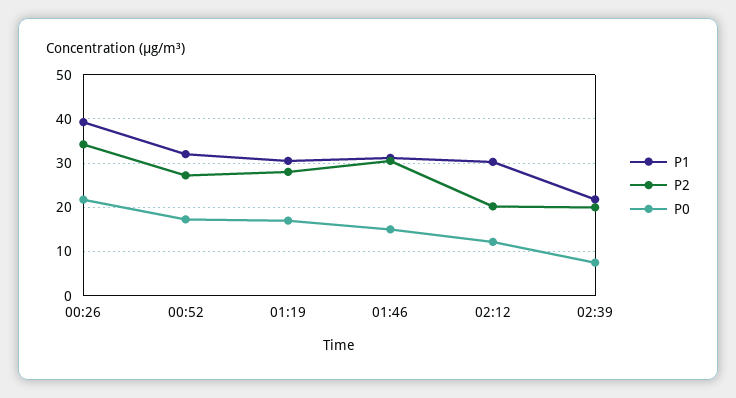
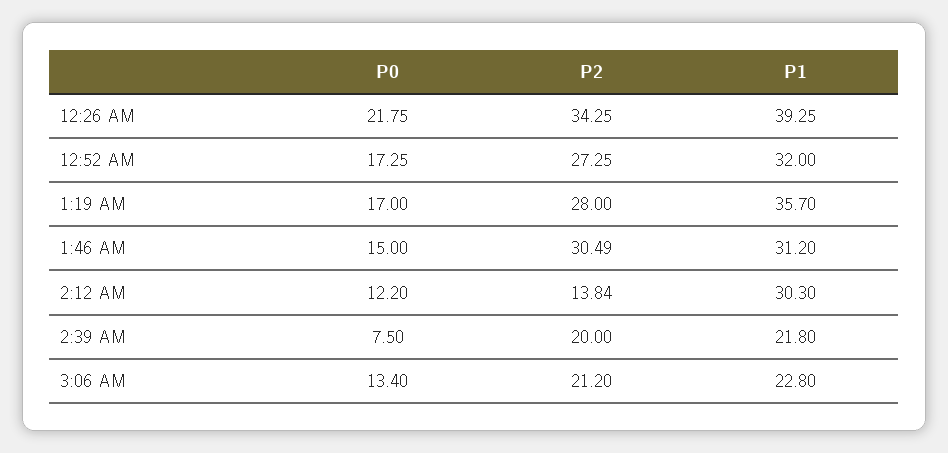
P1, 01:19: 30 -> 35.7
P2, 02:12: 20 -> 13.84
P0, 3:06 AM: none -> 13.4
P2, 3:06 AM: none -> 21.2
P1, 3:06 AM: none -> 22.8

